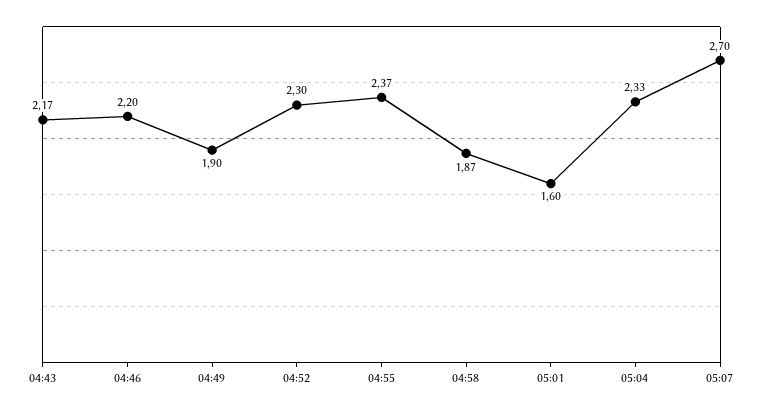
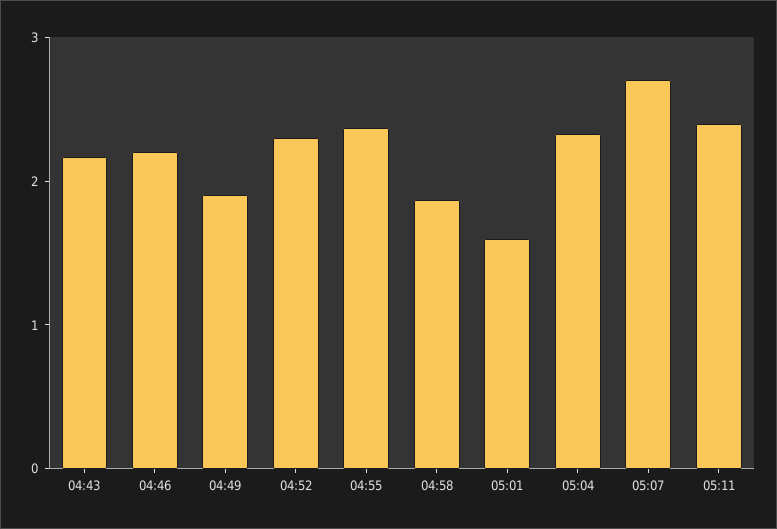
05:11: none -> 2.4

